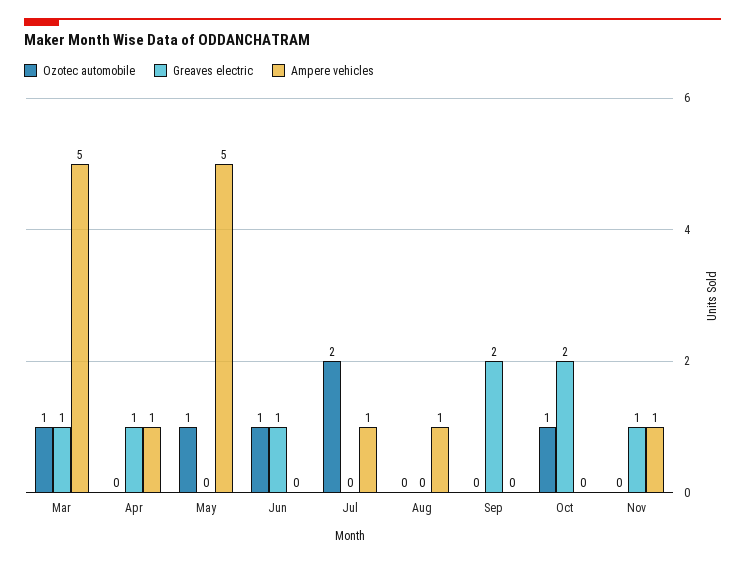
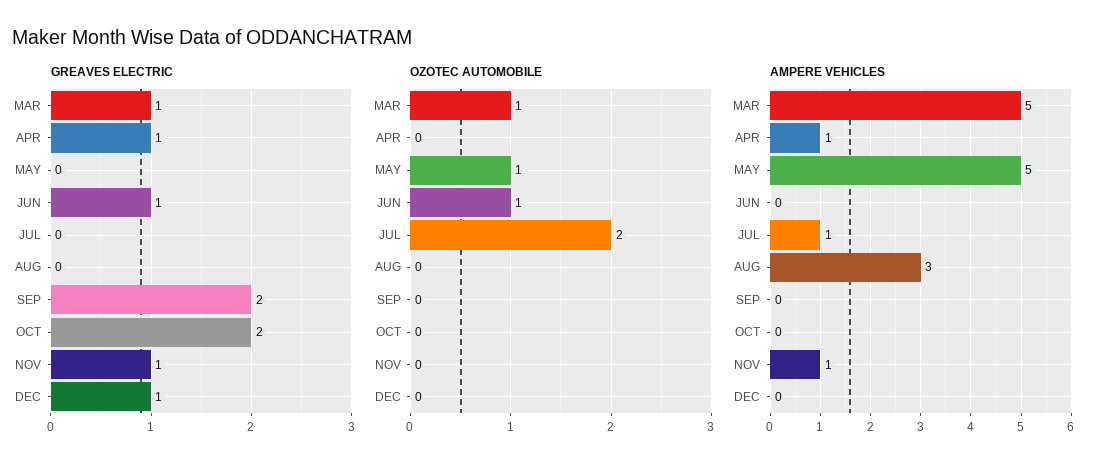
Ampere vehicles, Aug: 1 -> 3
Ozotec automobile, Oct: 1 -> 0
Greaves electric, DEC: none -> 1
Ozotec automobile, DEC: none -> 0
Ampere vehicles, DEC: none -> 0

